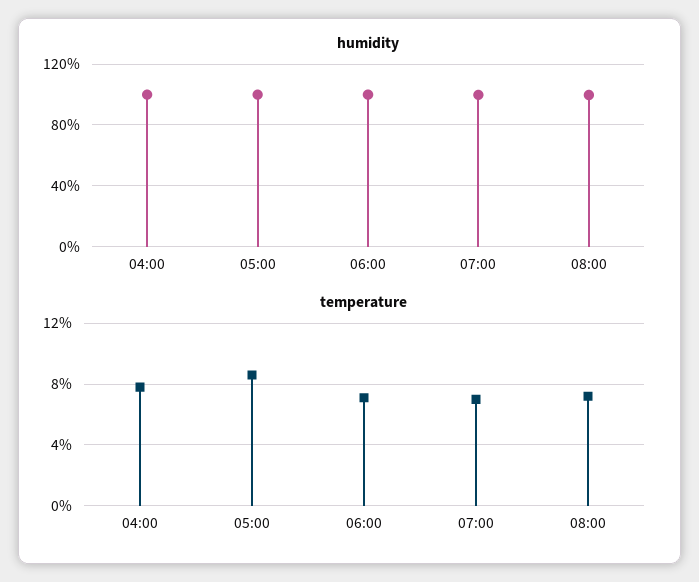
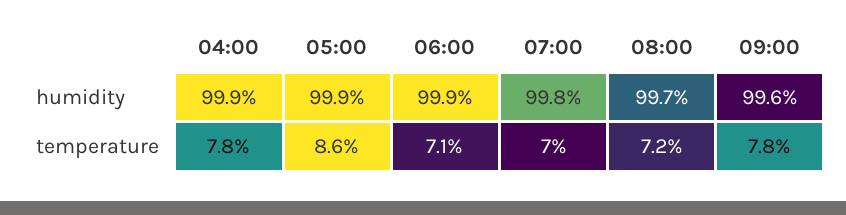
humidity, 09:00: none -> 99.6
temperature, 09:00: none -> 7.8

